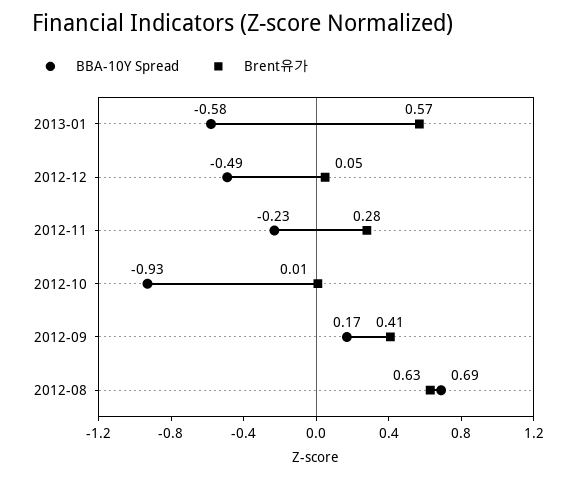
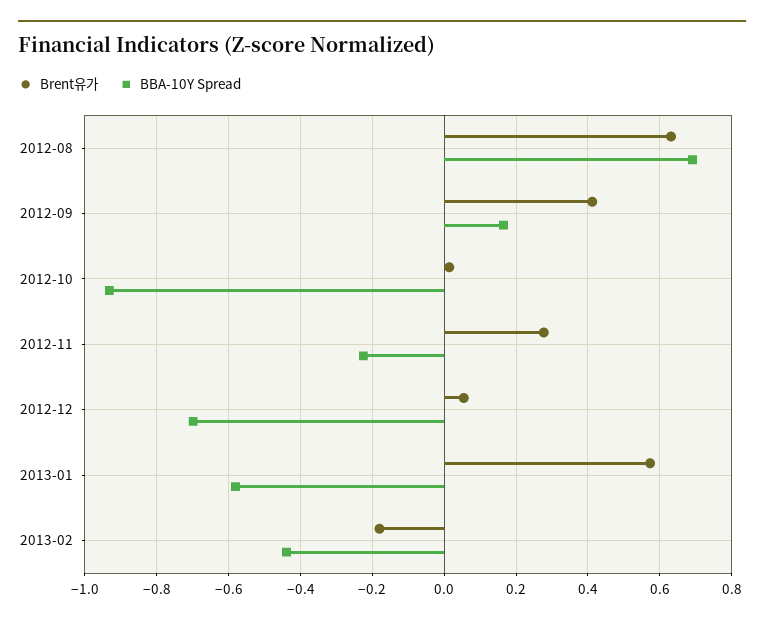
BBA-10Y Spread, 2012-12: -0.49 -> -0.7
Brent유가, 2013-02: none -> -0.18
BBA-10Y Spread, 2013-02: none -> -0.44

